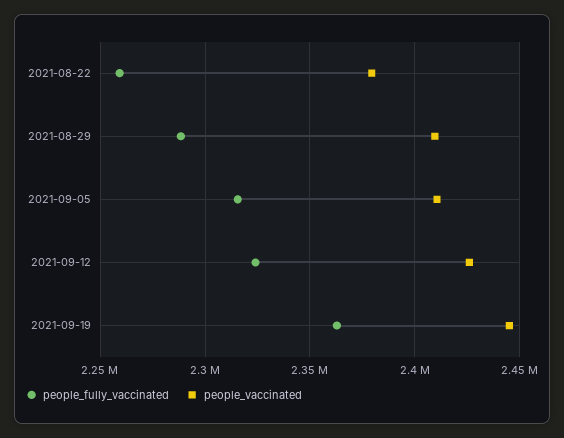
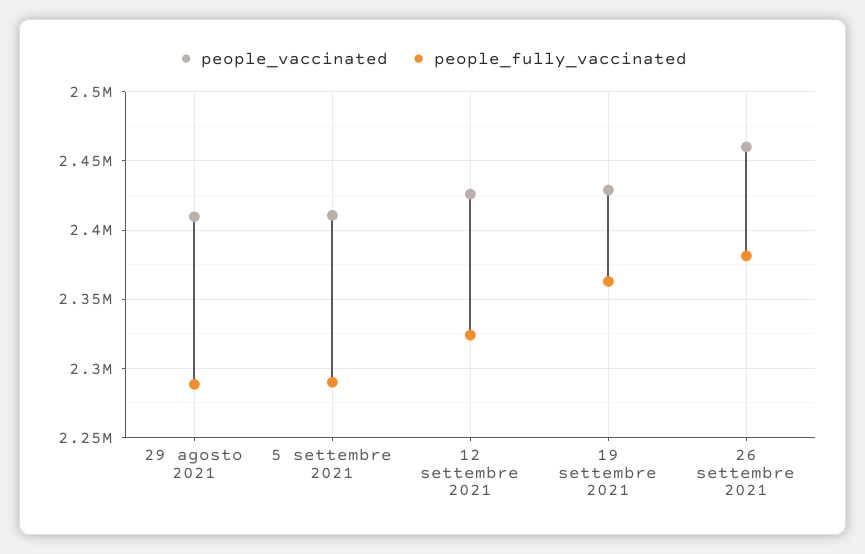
people_fully_vaccinated, 2021-08-22: 2260000 -> none
people_vaccinated, 2021-08-22: 2380000 -> none
people_fully_vaccinated, 2021-09-05: 2315000 -> 2290000
people_vaccinated, 2021-09-19: 2445000 -> 2430000
people_vaccinated, 26 settembre 2021: none -> 2460000
people_fully_vaccinated, 26 settembre 2021: none -> 2380000

